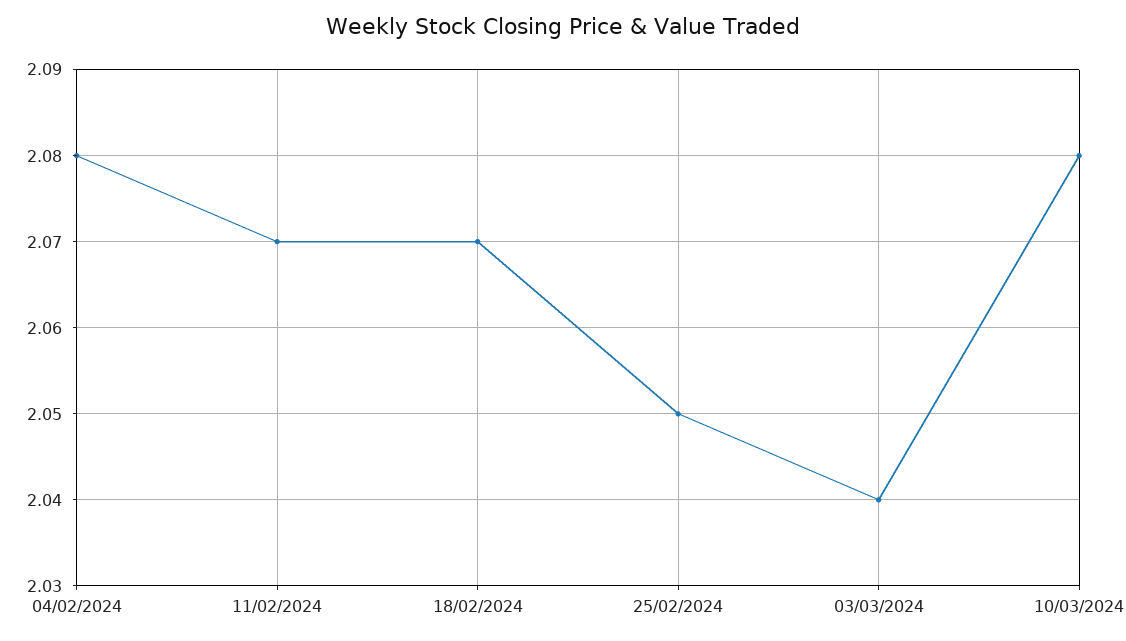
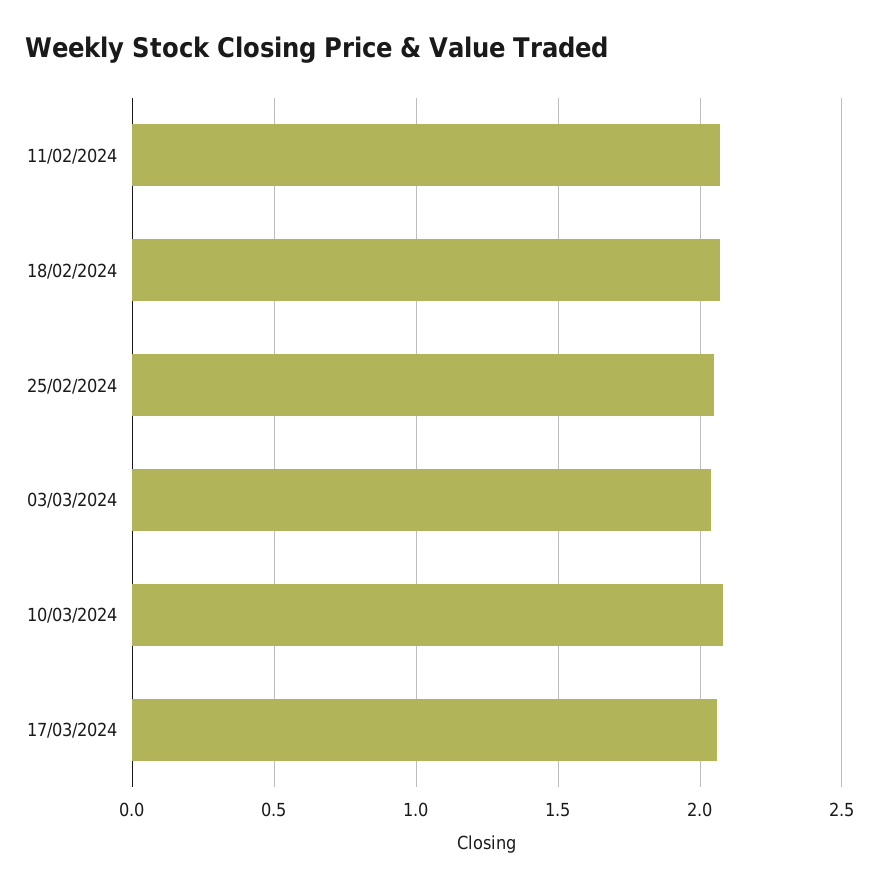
04/02/2024: 2.08 -> none
17/03/2024: none -> 2.05

